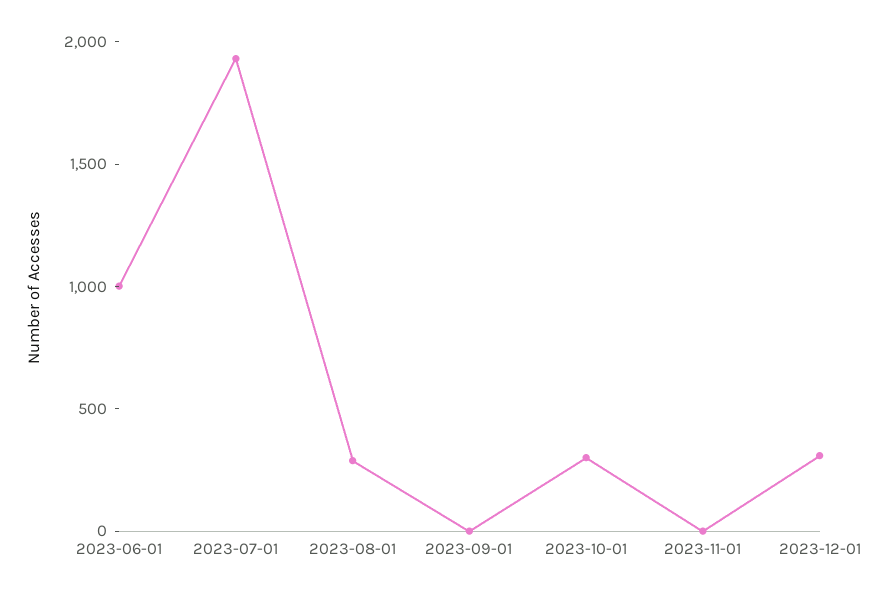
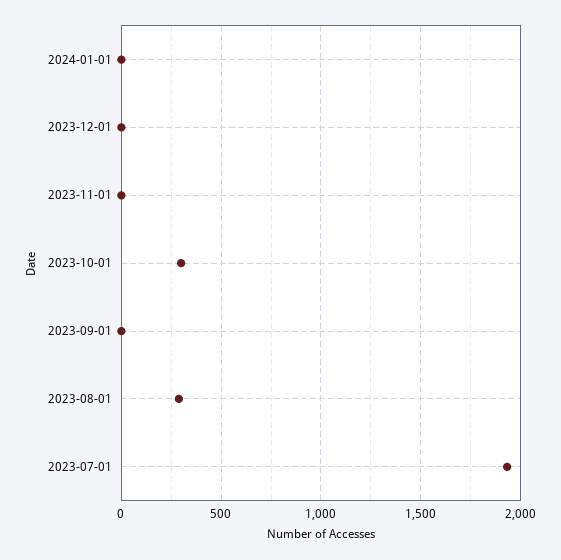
2023-06-01: 1000 -> none
2023-12-01: 300 -> 0
2024-01-01: none -> 0

